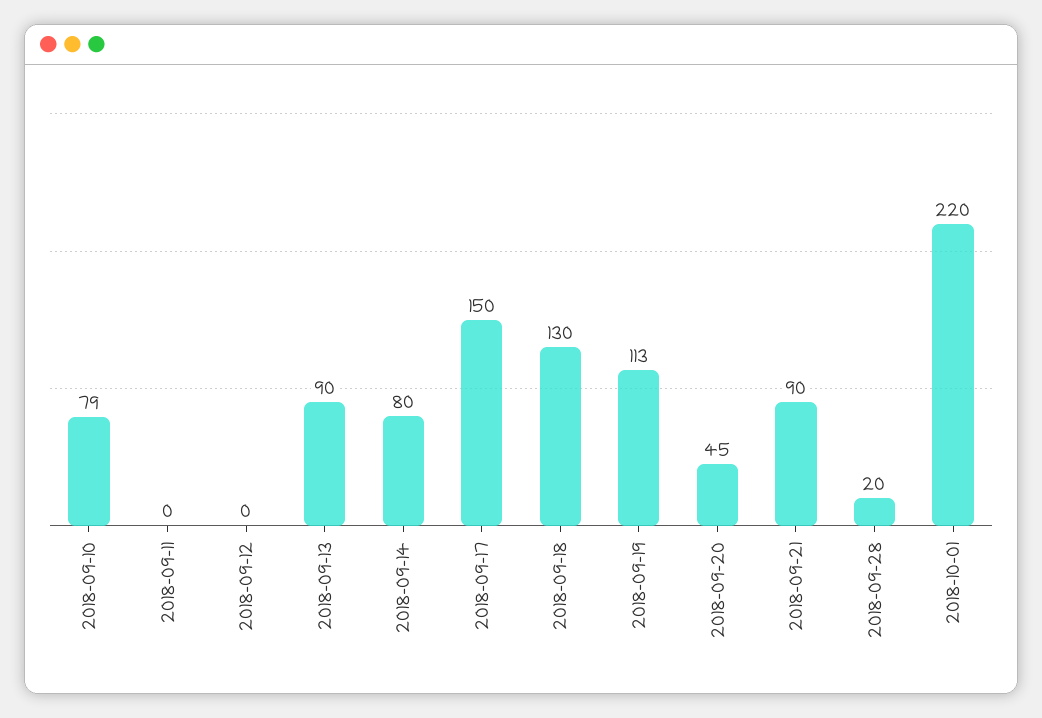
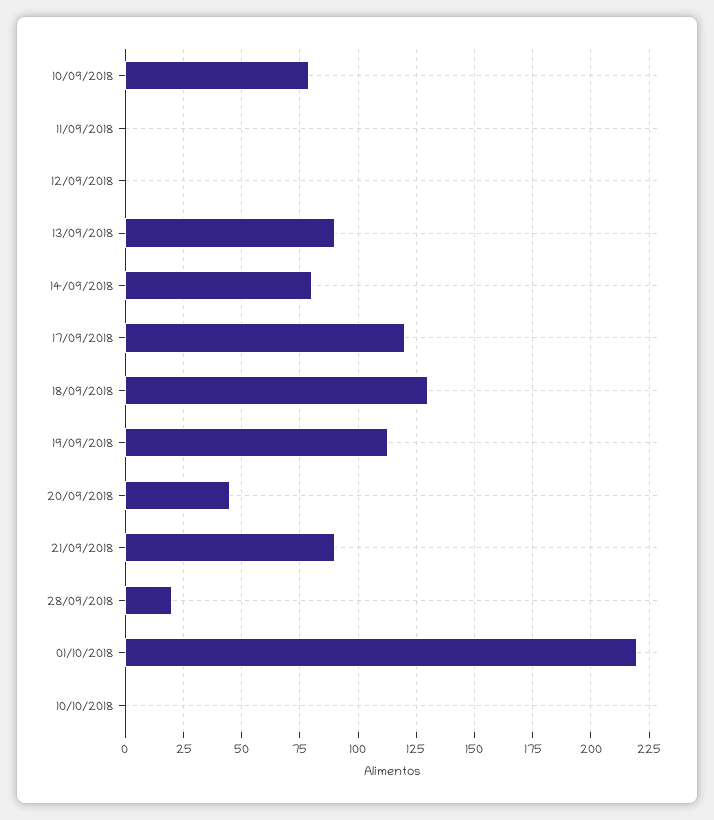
2018-09-17: 150 -> 120
10/10/2018: none -> 0

